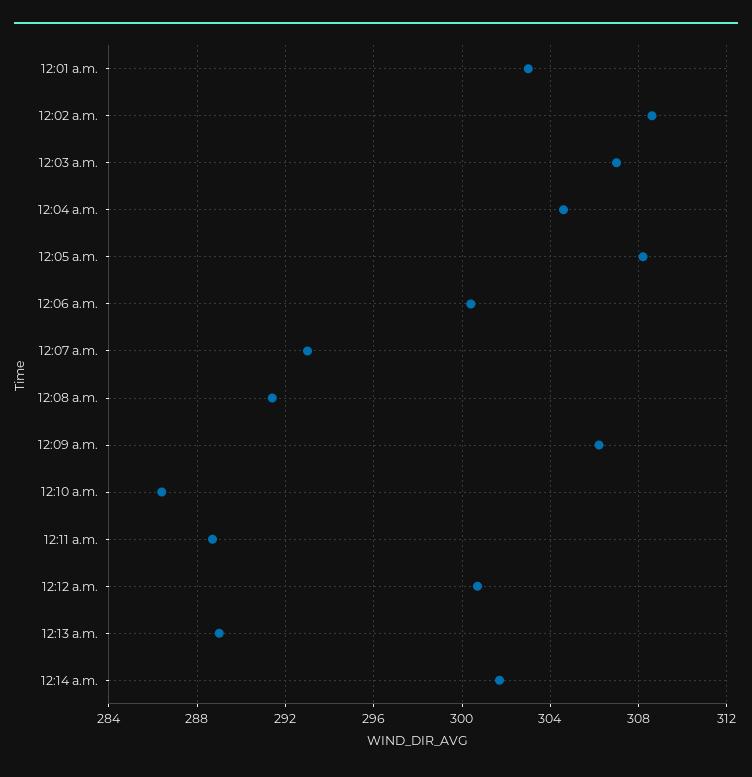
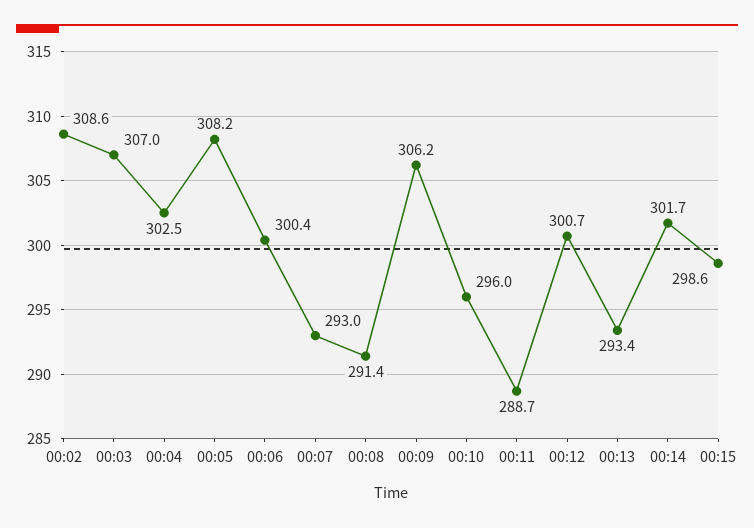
12:01 a.m.: 303 -> none
12:04 a.m.: 304.5 -> 302.5
12:10 a.m.: 286.5 -> 296
12:13 a.m.: 289 -> 293.4
00:15: none -> 298.6

